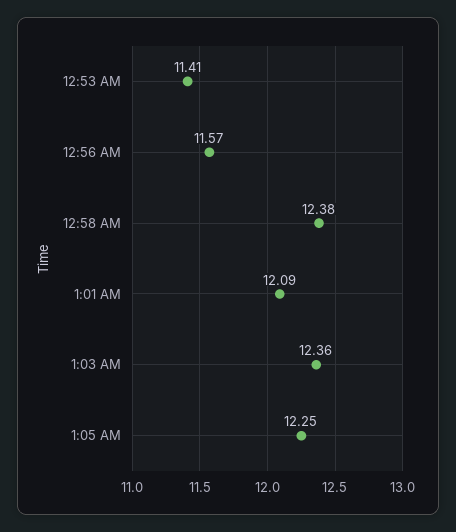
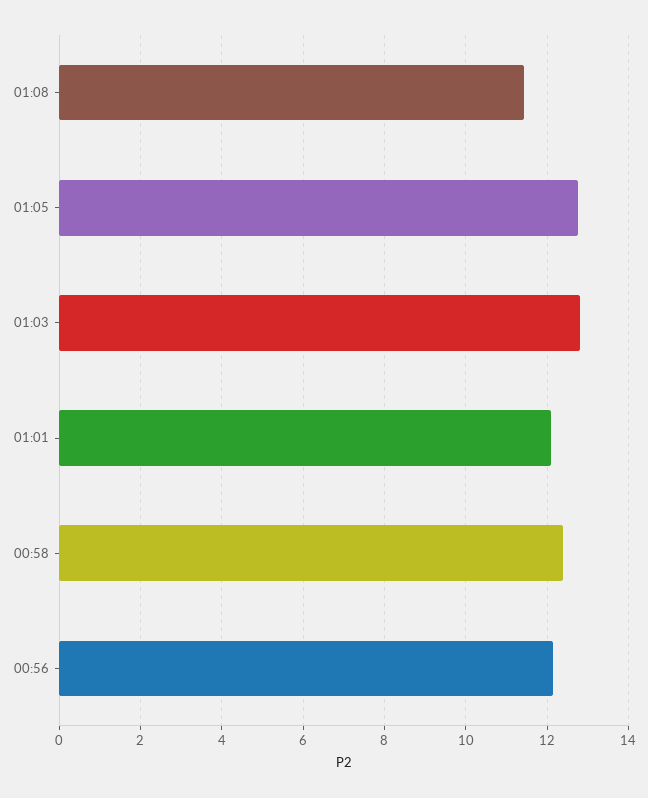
12:53 AM: 11.41 -> none
12:56 AM: 11.57 -> 12.2
1:03 AM: 12.36 -> 12.8
1:05 AM: 12.25 -> 12.8
01:08: none -> 11.4

